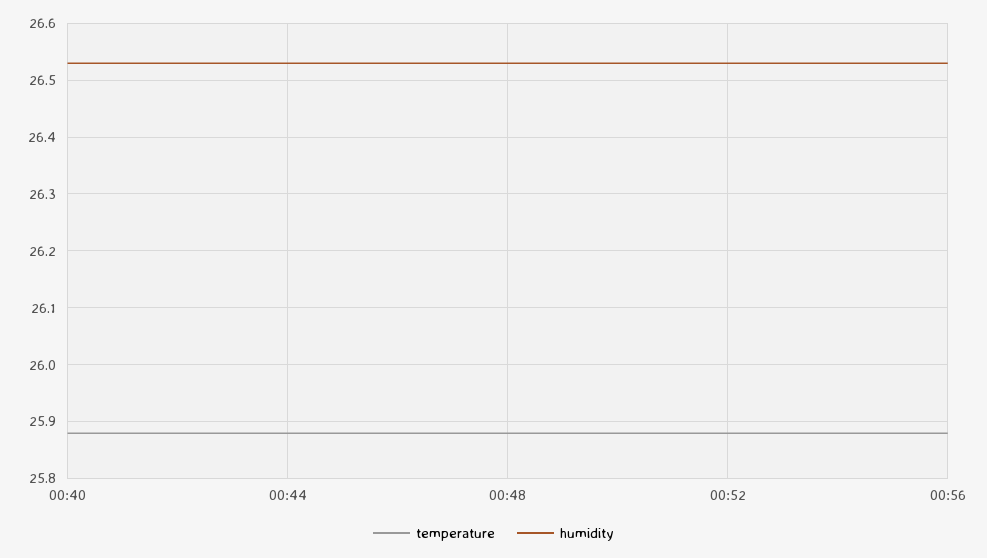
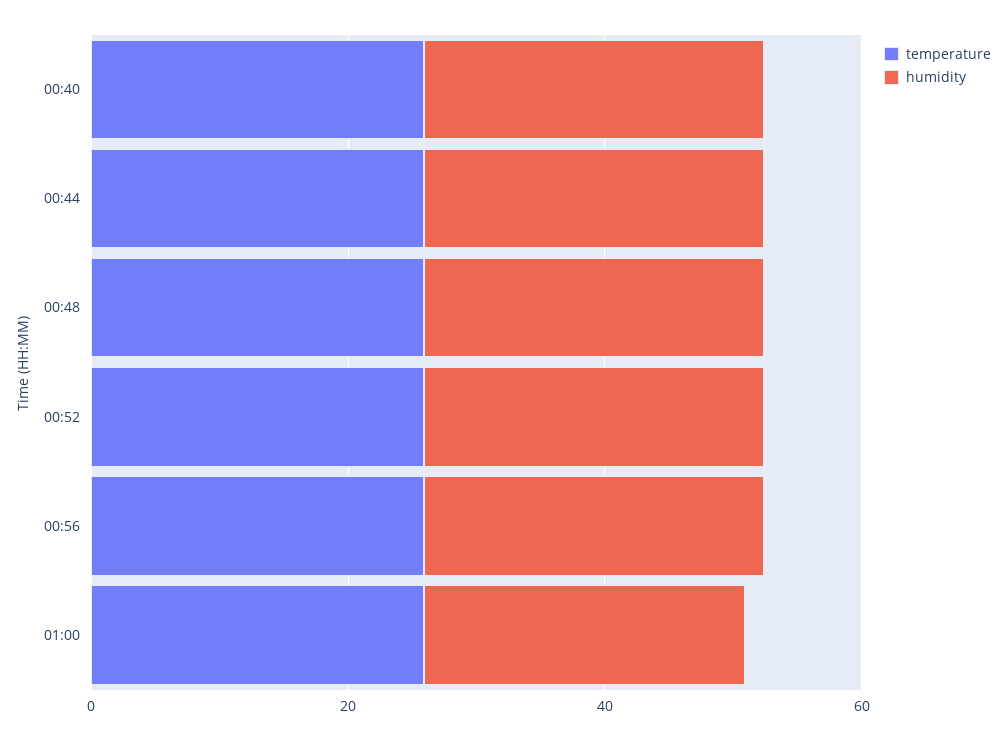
temperature, 01:00: none -> 25
humidity, 01:00: none -> 25

